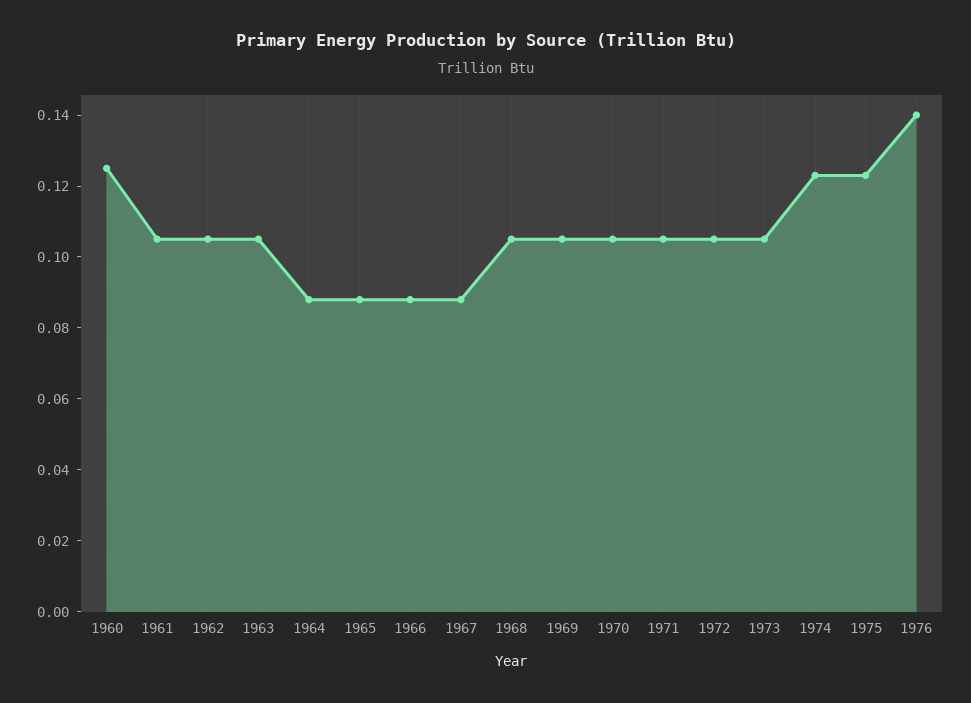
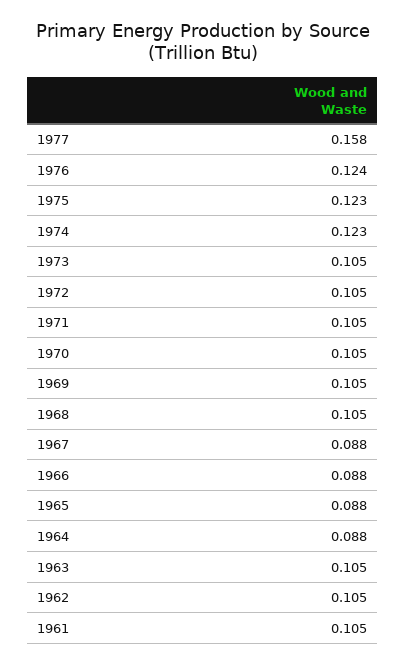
1960: 0.125 -> none
1976: 0.14 -> 0.124
1977: none -> 0.158

